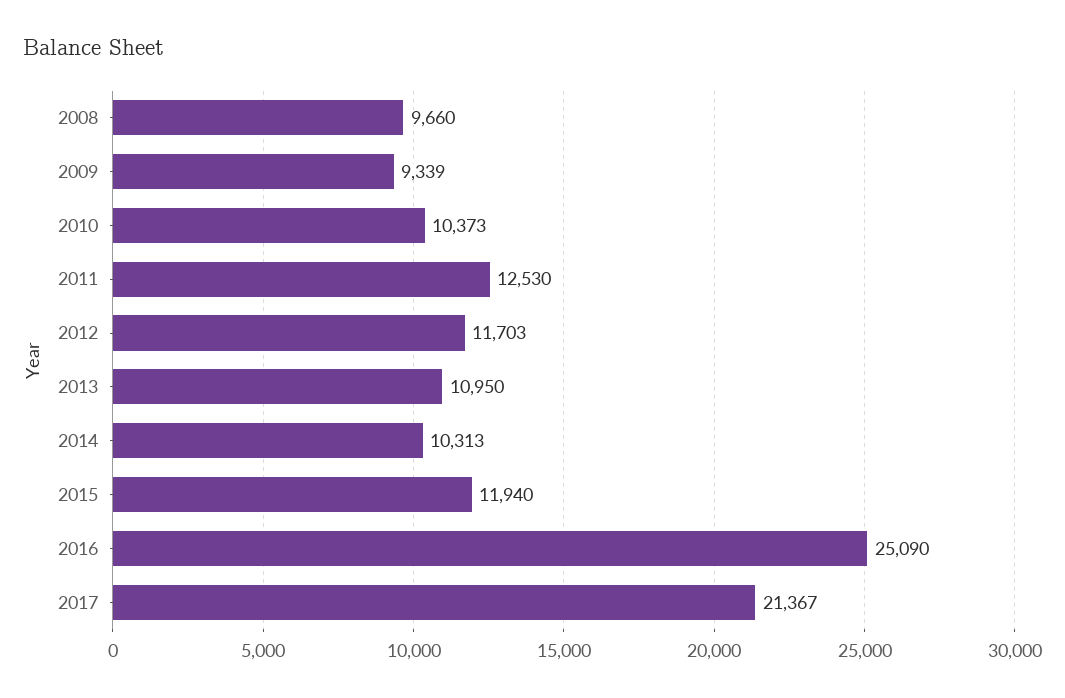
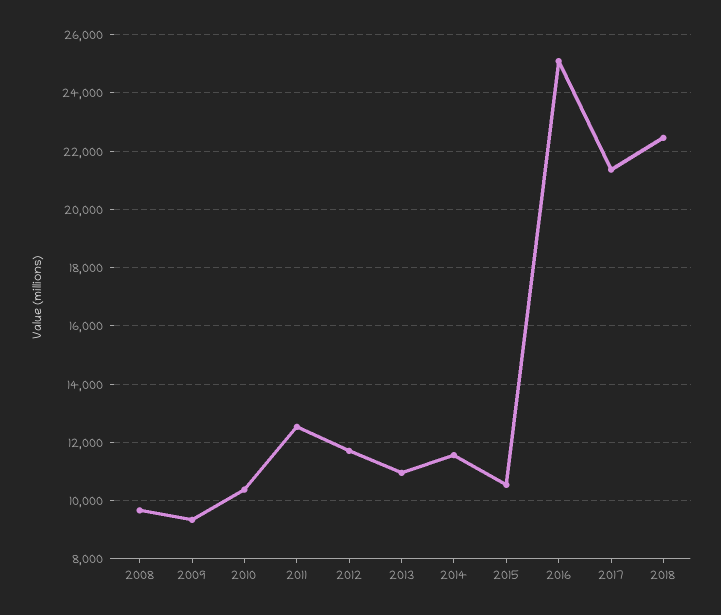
2014: 10313 -> 11500
2015: 11940 -> 10500
2018: none -> 22500

